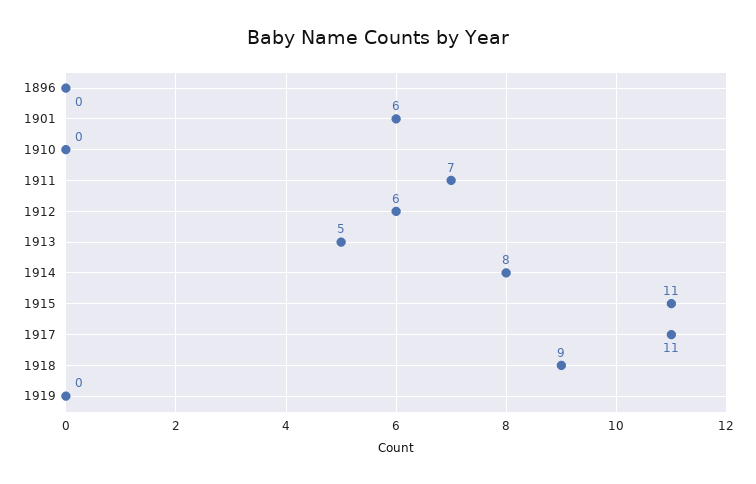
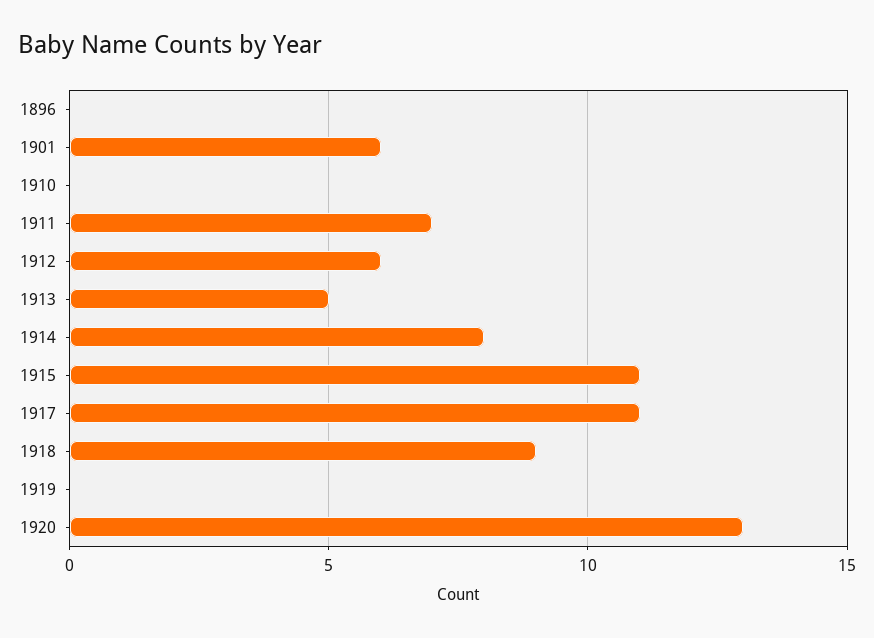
1920: none -> 13

